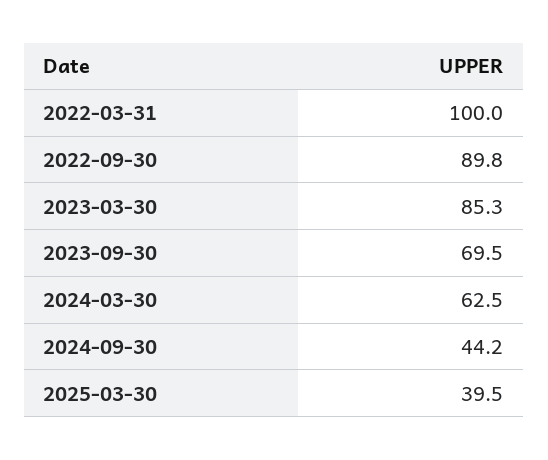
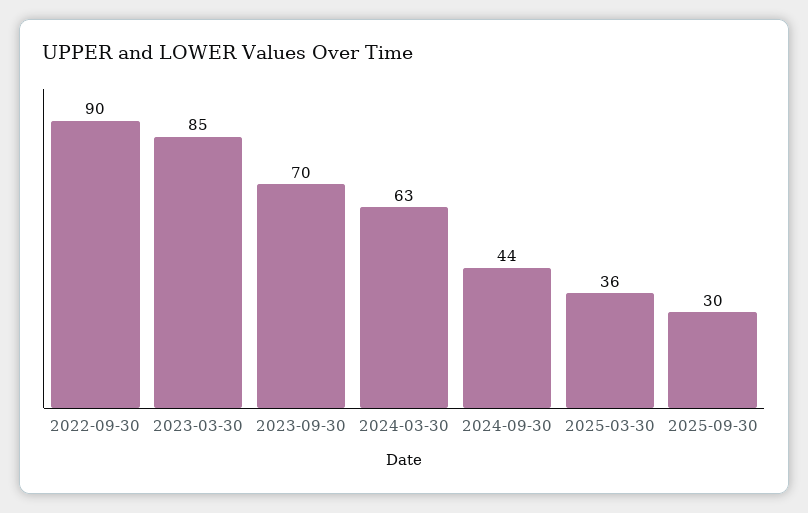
2022-03-31: 100 -> none
2025-03-30: 39.5 -> 36
2025-09-30: none -> 30

